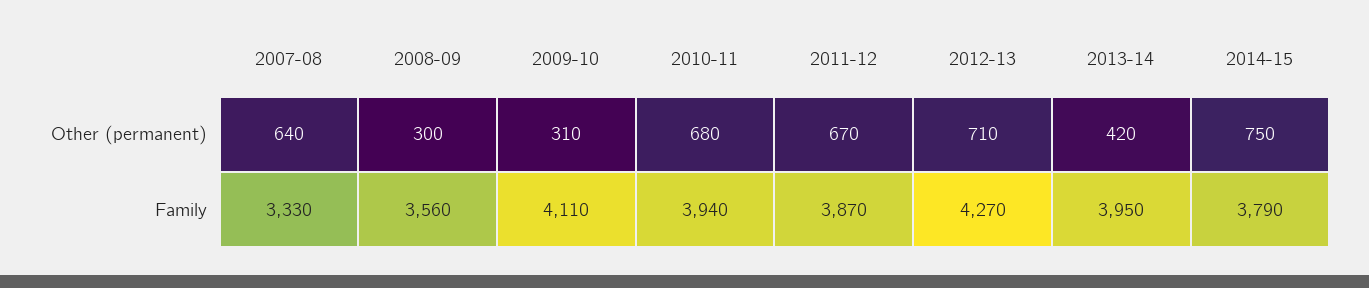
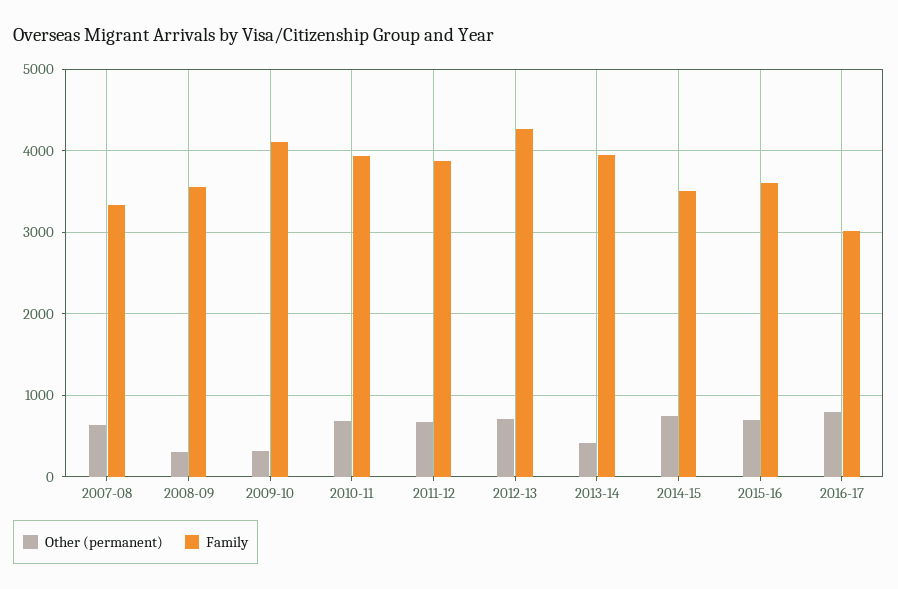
Family, 2014-15: 3790 -> 3500
Other (permanent), 2015-16: none -> 700
Family, 2015-16: none -> 3600
Other (permanent), 2016-17: none -> 800
Family, 2016-17: none -> 3000

